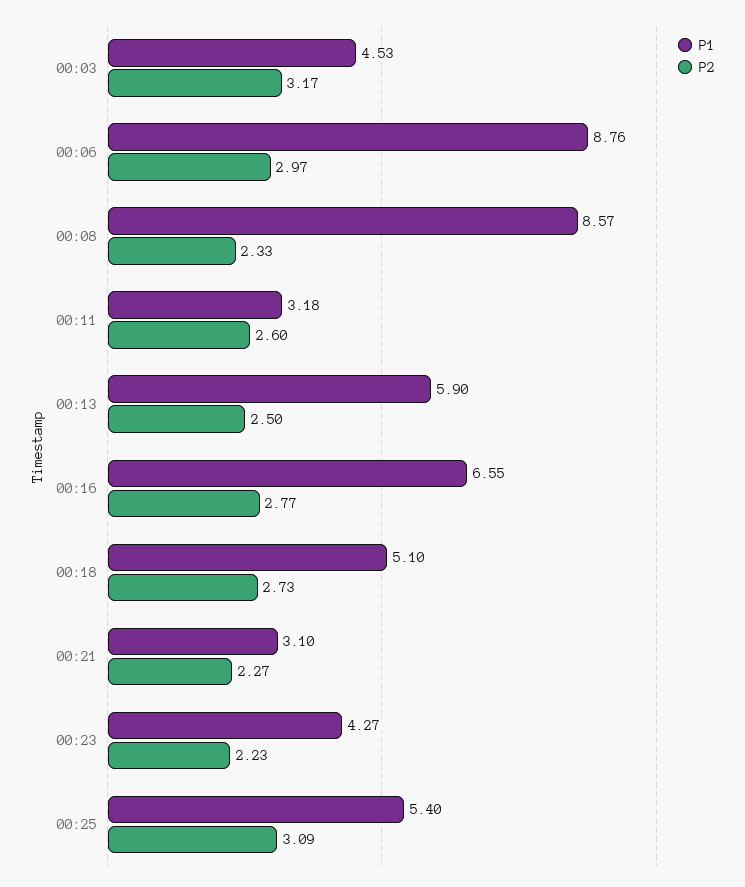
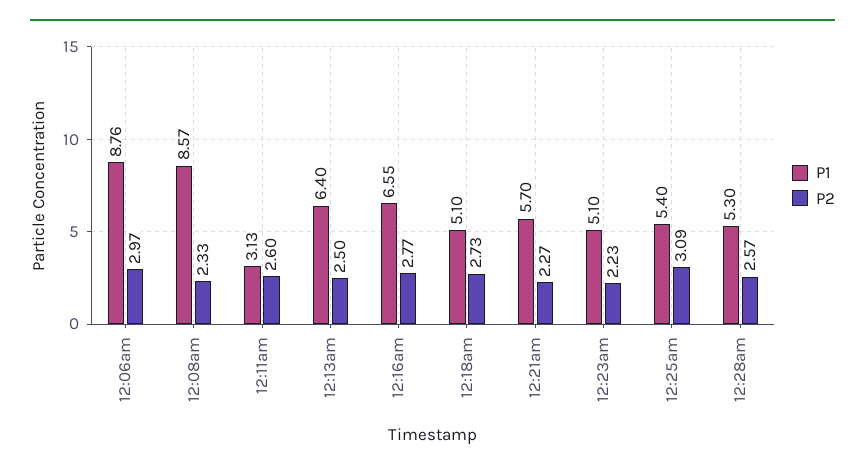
P1, 00:03: 4.53 -> none
P2, 00:03: 3.17 -> none
P1, 00:11: 3.18 -> 3.13
P1, 00:13: 5.9 -> 6.4
P1, 00:21: 3.1 -> 5.7
P1, 00:23: 4.27 -> 5.1
P1, 12:28am: none -> 5.3
P2, 12:28am: none -> 2.57

